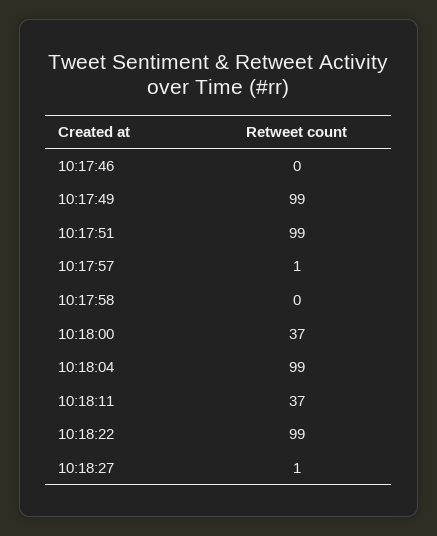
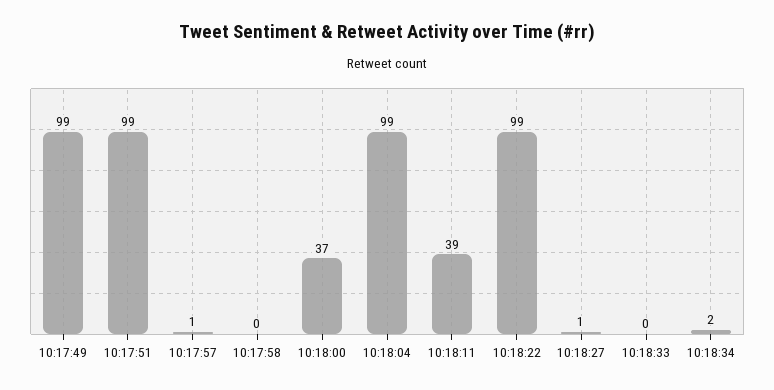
10:17:46: 0 -> none
10:18:11: 37 -> 39
10:18:33: none -> 0
10:18:34: none -> 2

